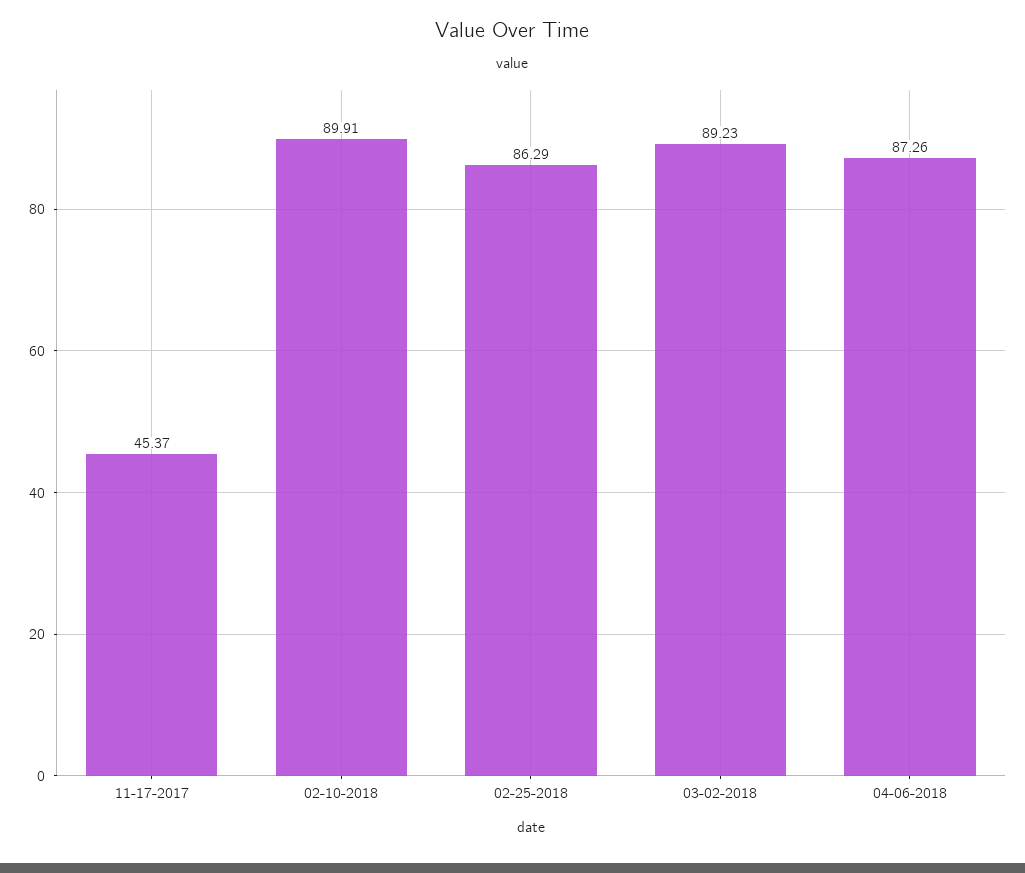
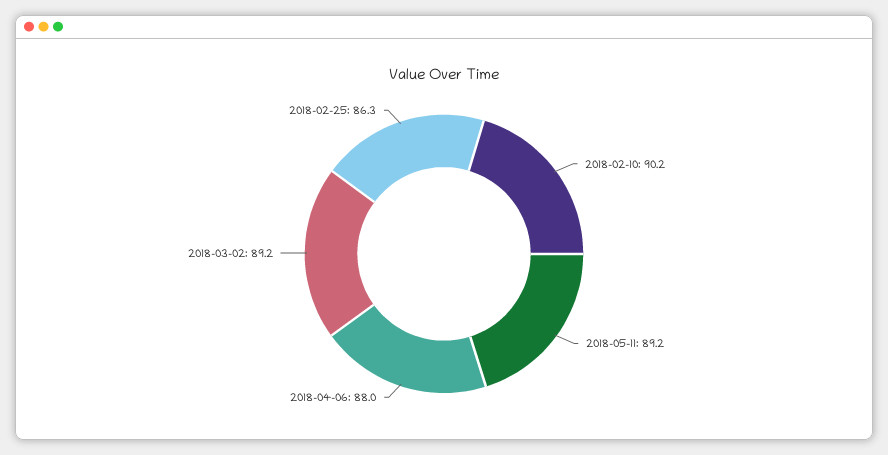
11-17-2017: 45.37 -> none
02-10-2018: 89.91 -> 90.2
04-06-2018: 87.26 -> 88
2018-05-11: none -> 89.2

